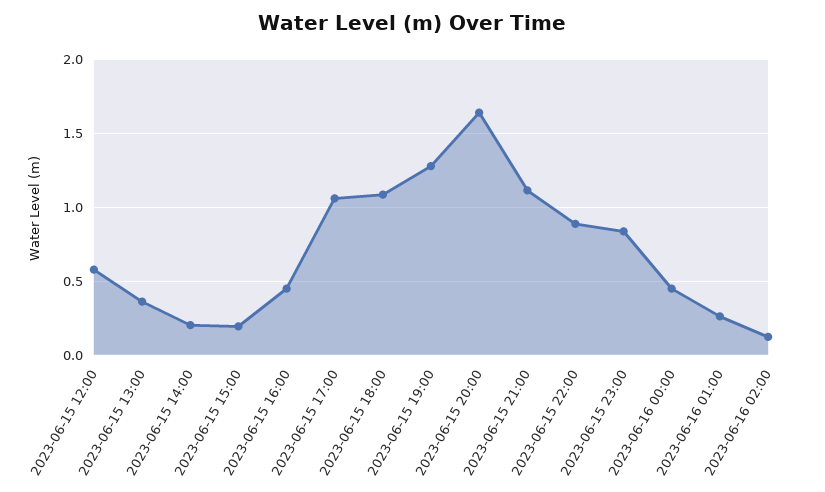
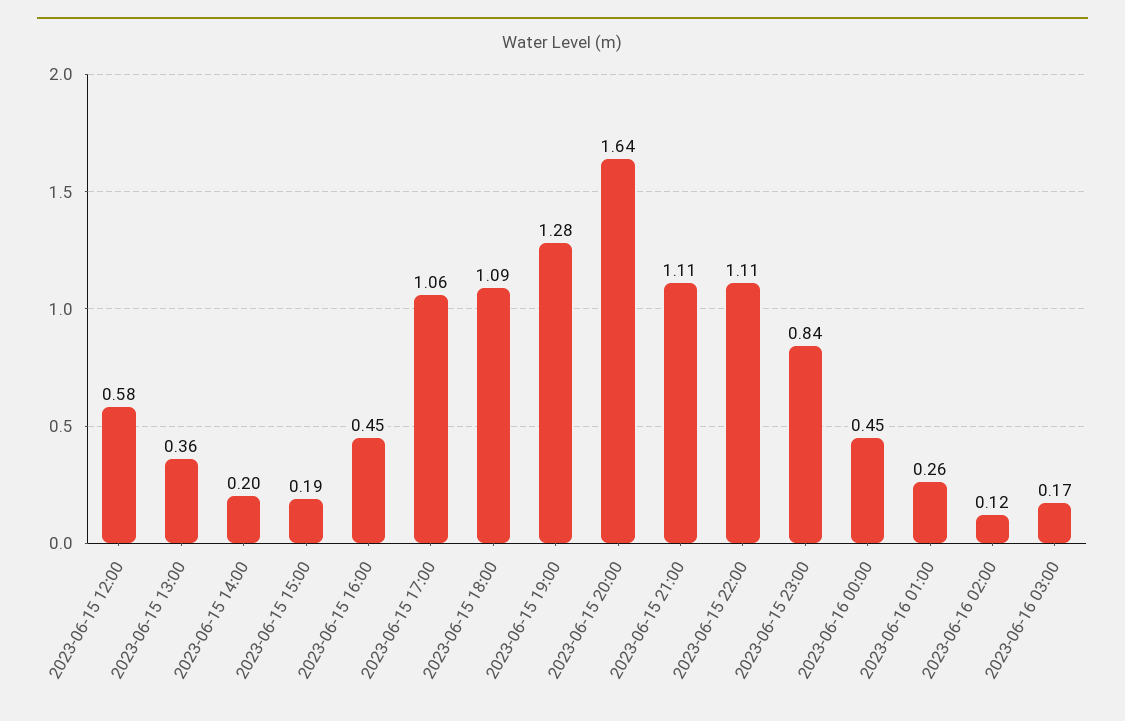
2023-06-15 22:00: 0.9 -> 1.11
2023-06-16 03:00: none -> 0.17

